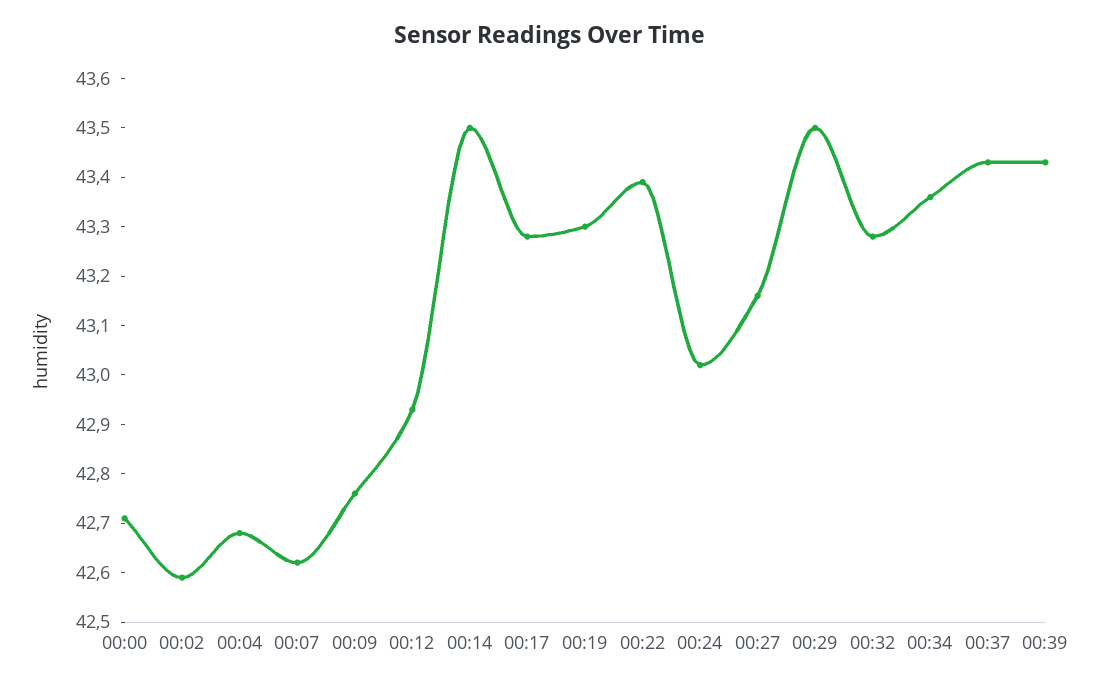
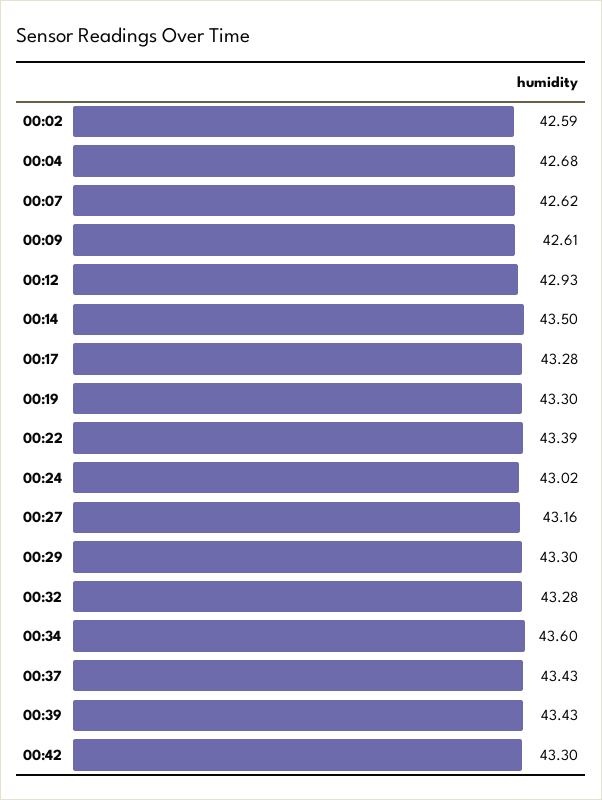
00:00: 42.7 -> none
00:09: 42.75 -> 42.61
00:29: 43.5 -> 43.3
00:34: 43.35 -> 43.6
00:42: none -> 43.3

